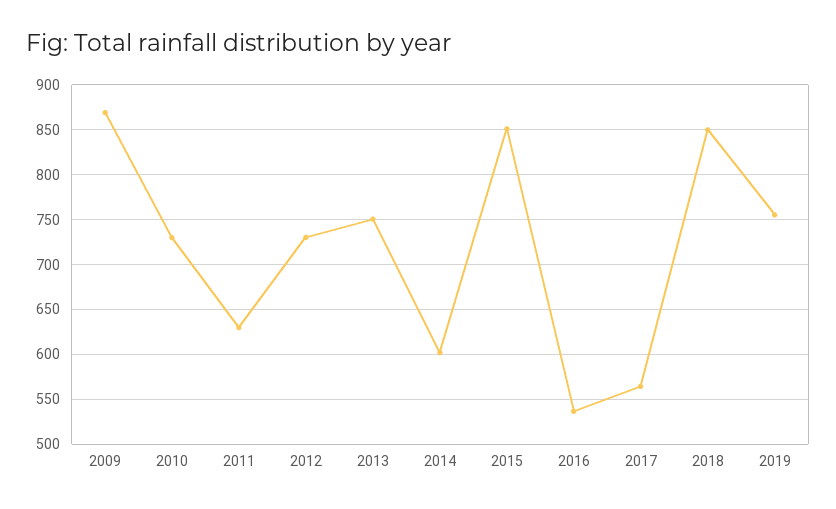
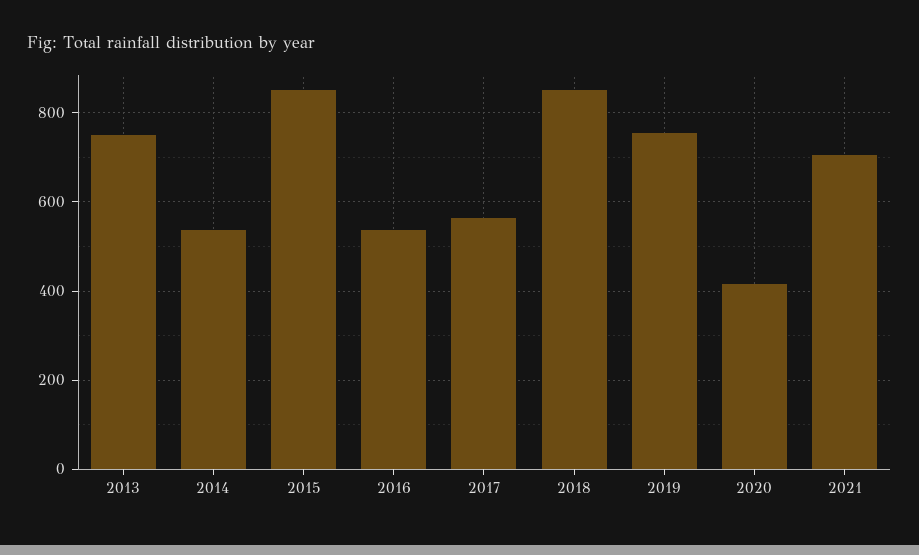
2009: 870 -> none
2010: 730 -> none
2011: 630 -> none
2012: 730 -> none
2014: 600 -> 540
2020: none -> 420
2021: none -> 700

